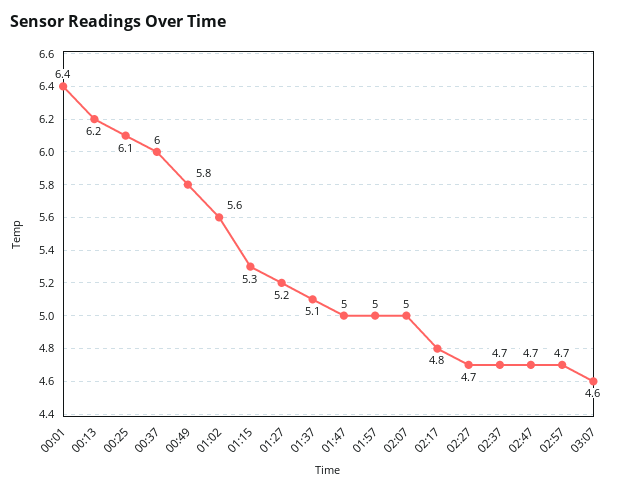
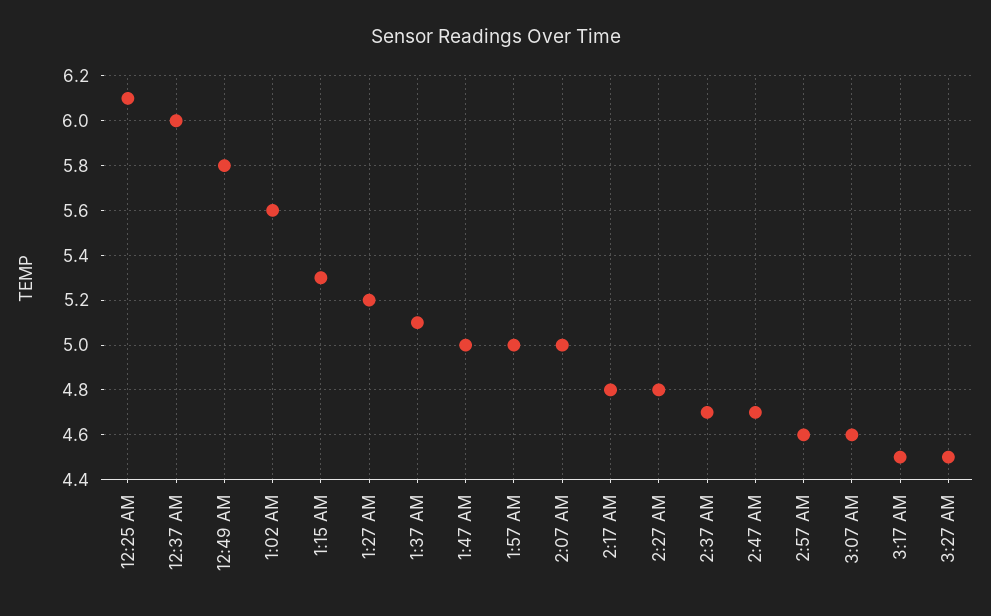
00:01: 6.4 -> none
00:13: 6.2 -> none
02:27: 4.7 -> 4.8
02:57: 4.7 -> 4.6
3:17 AM: none -> 4.5
3:27 AM: none -> 4.5

